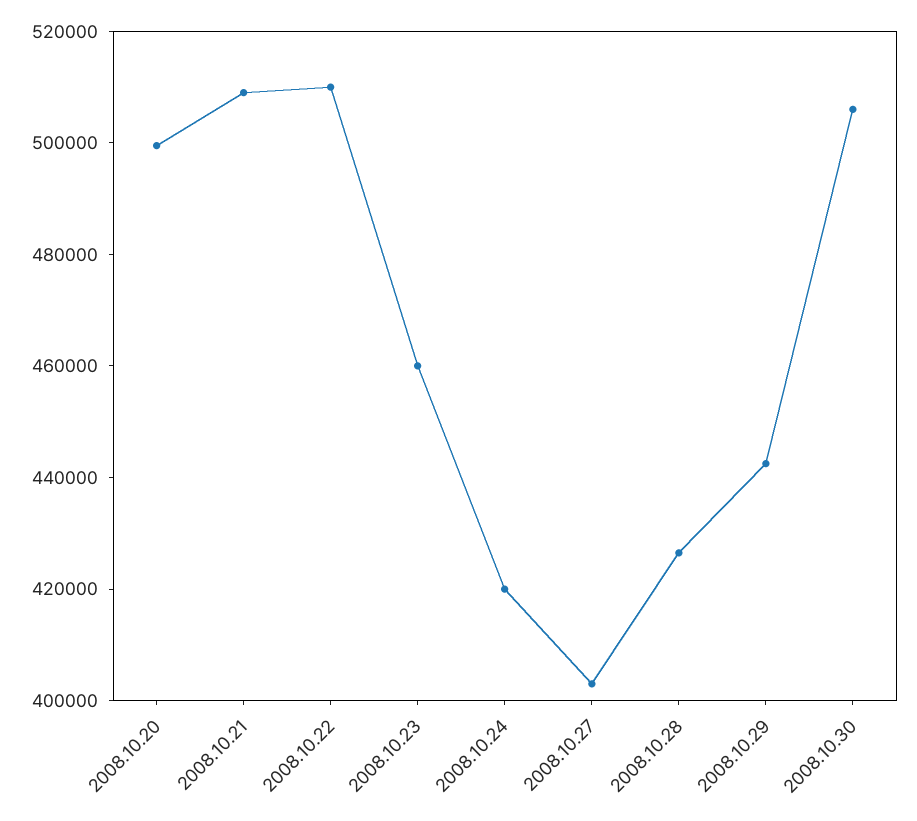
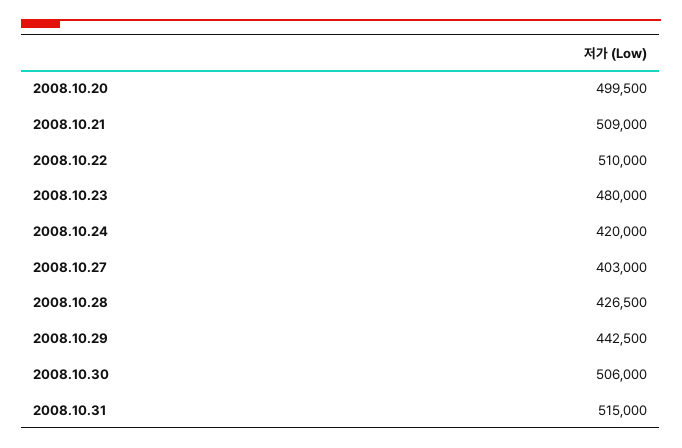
2008.10.23: 460000 -> 480000
2008.10.31: none -> 515000

